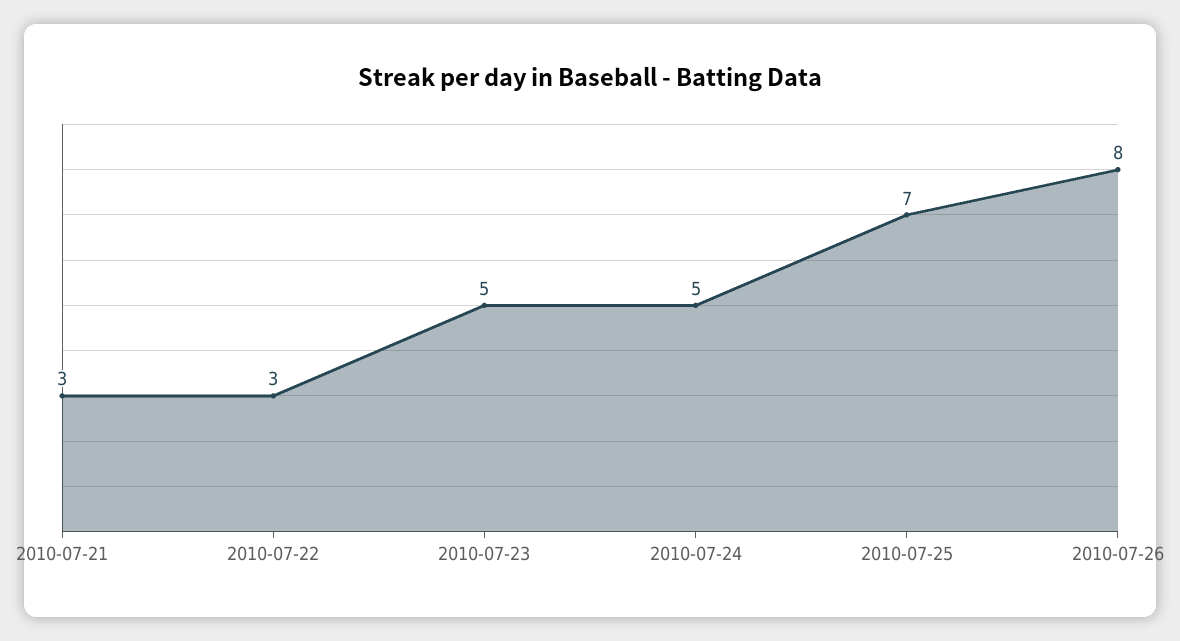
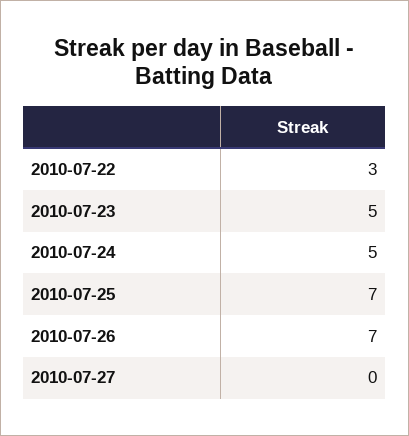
2010-07-21: 3 -> none
2010-07-26: 8 -> 7
2010-07-27: none -> 0

